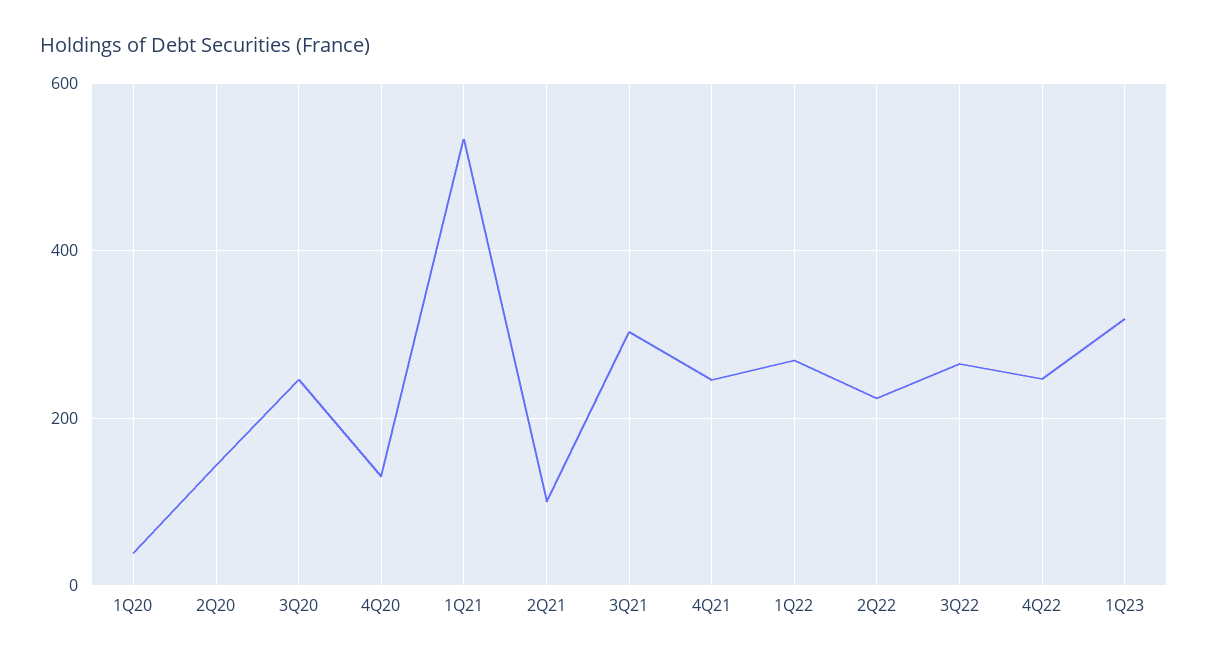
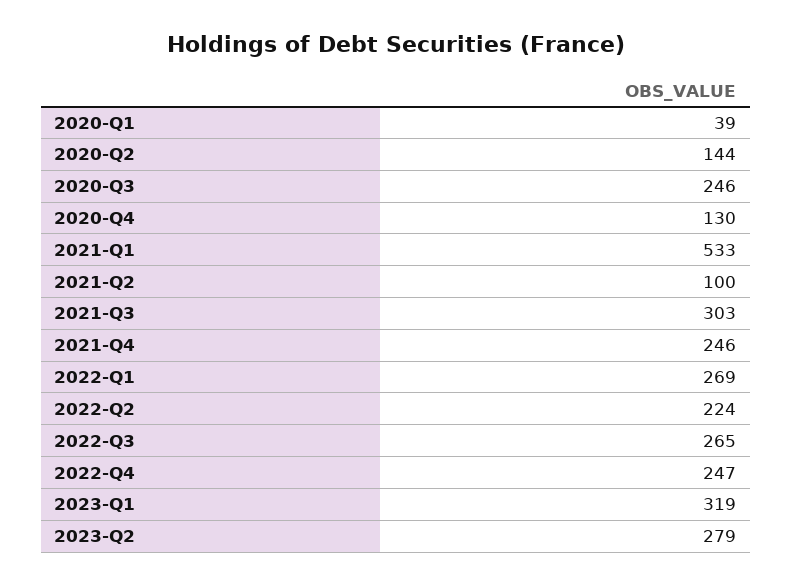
2023-Q2: none -> 279

